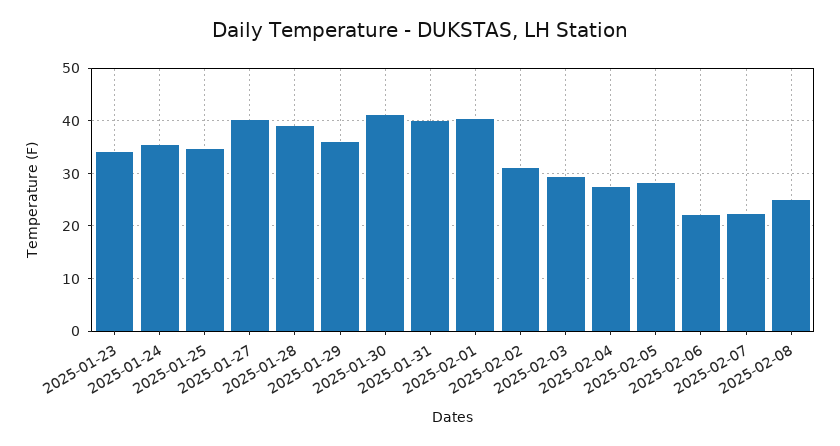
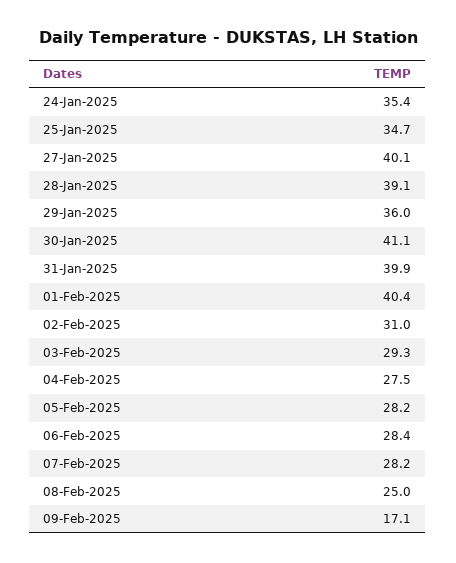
2025-01-23: 34 -> none
2025-02-06: 22 -> 28.4
2025-02-07: 22 -> 28.2
09-Feb-2025: none -> 17.1

